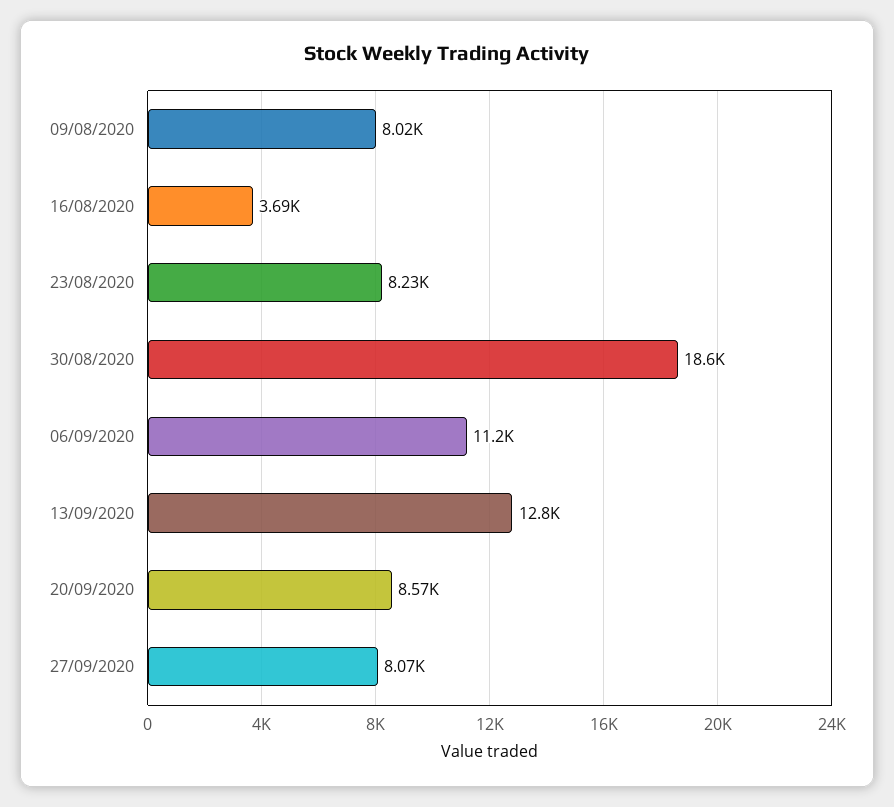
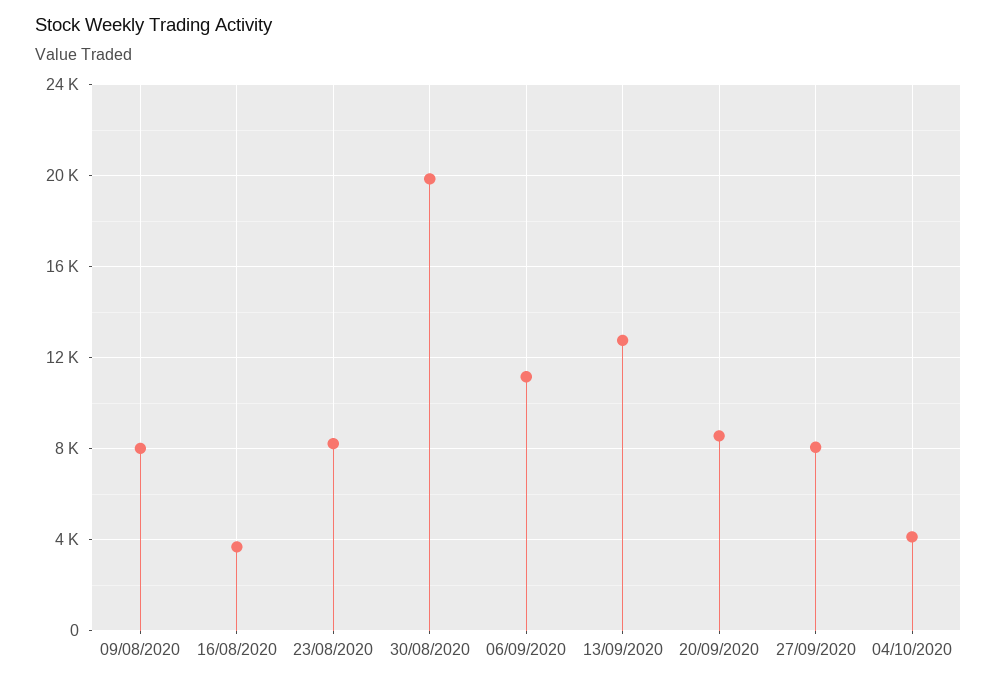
30/08/2020: 18600 -> 20000
04/10/2020: none -> 4000

